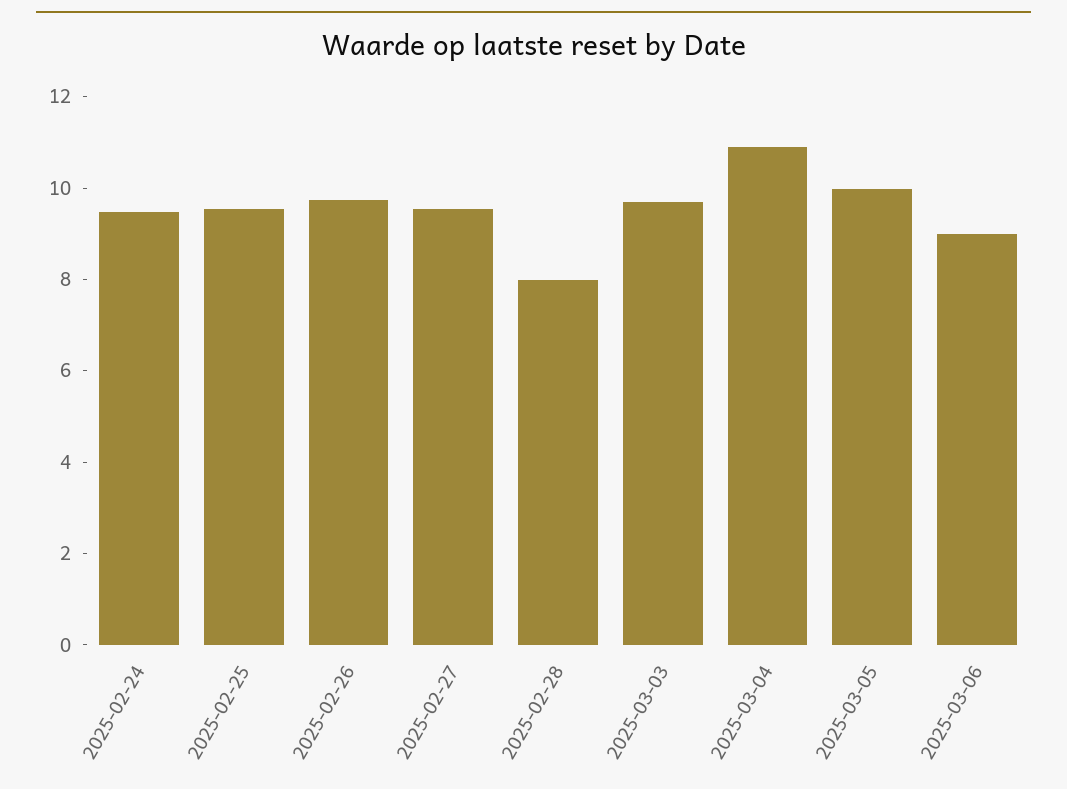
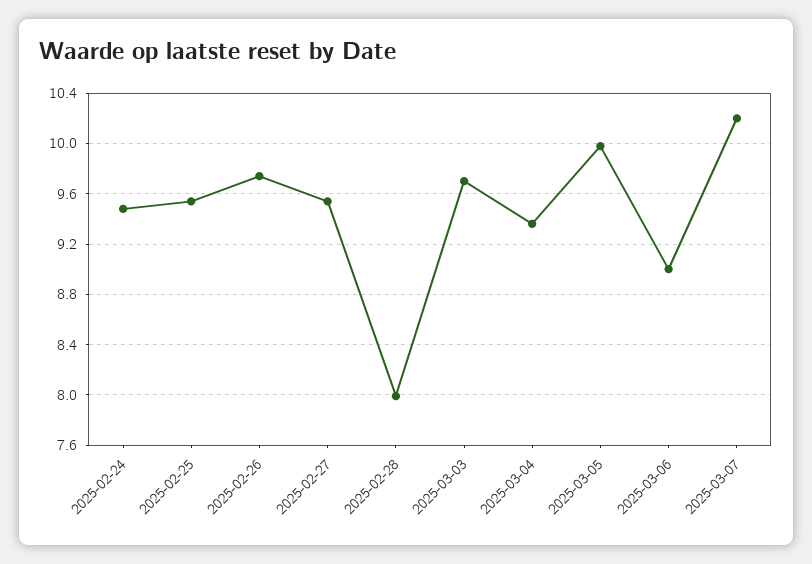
2025-03-04: 11 -> 9.35
2025-03-07: none -> 10.2

